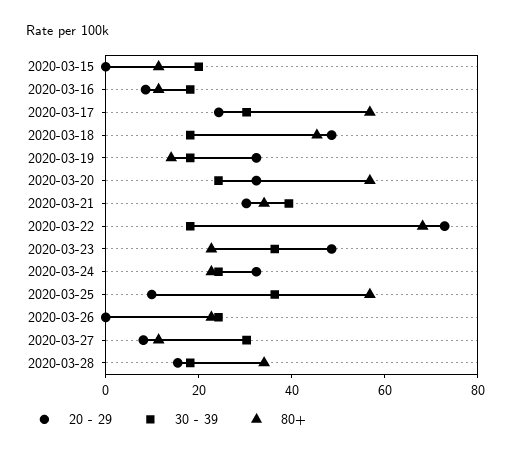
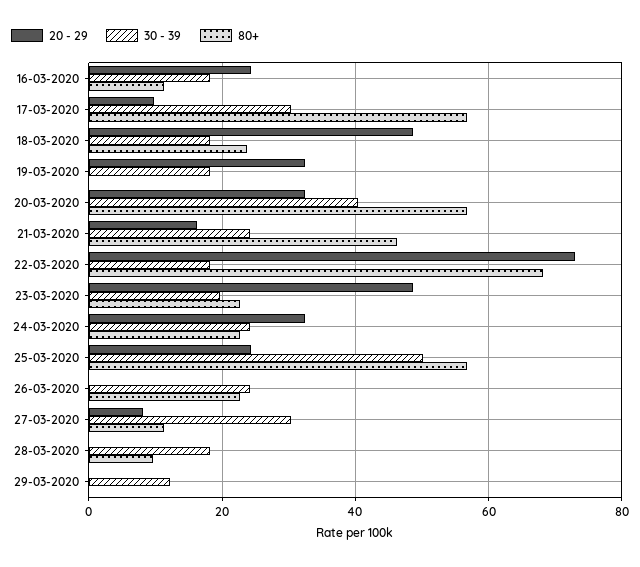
20 - 29, 2020-03-15: 0 -> none
30 - 39, 2020-03-15: 20 -> none
80+, 2020-03-15: 10 -> none
20 - 29, 2020-03-16: 10 -> 24
20 - 29, 2020-03-17: 25 -> 10
80+, 2020-03-18: 45 -> 24
80+, 2020-03-19: 15 -> 0
30 - 39, 2020-03-20: 25 -> 40
20 - 29, 2020-03-21: 30 -> 16
30 - 39, 2020-03-21: 40 -> 24
80+, 2020-03-21: 35 -> 46
30 - 39, 2020-03-23: 35 -> 20
20 - 29, 2020-03-25: 10 -> 24
30 - 39, 2020-03-25: 35 -> 50
20 - 29, 2020-03-28: 15 -> 0
80+, 2020-03-28: 35 -> 10
20 - 29, 29-03-2020: none -> 0
30 - 39, 29-03-2020: none -> 12
80+, 29-03-2020: none -> 0

